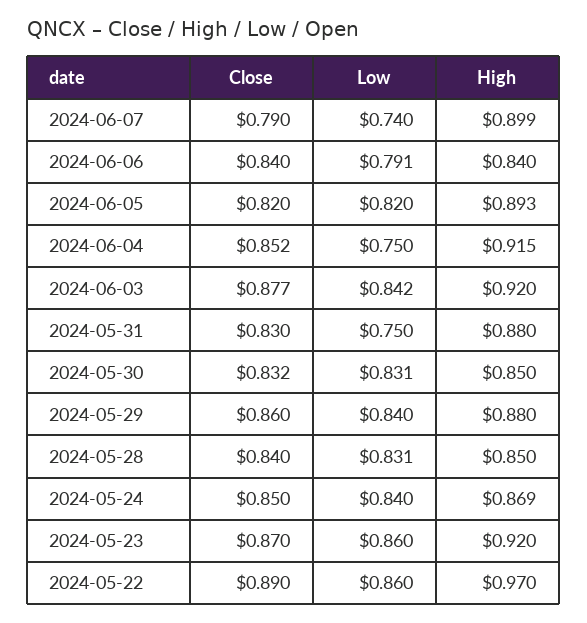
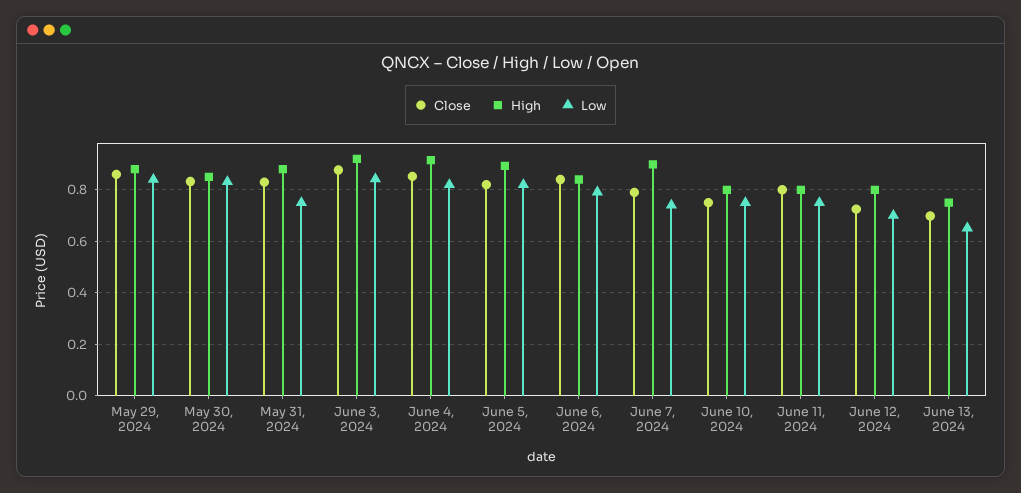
Low, 2024-06-04: 0.75 -> 0.825
Close, 2024-05-28: 0.84 -> none
Low, 2024-05-28: 0.831 -> none
High, 2024-05-28: 0.85 -> none
Close, 2024-05-24: 0.85 -> none
Low, 2024-05-24: 0.84 -> none
High, 2024-05-24: 0.869 -> none
Close, 2024-05-23: 0.87 -> none
Low, 2024-05-23: 0.86 -> none
High, 2024-05-23: 0.92 -> none
Close, 2024-05-22: 0.89 -> none
Low, 2024-05-22: 0.86 -> none
High, 2024-05-22: 0.97 -> none
Close, June 10, 2024: none -> 0.75
High, June 10, 2024: none -> 0.8
Low, June 10, 2024: none -> 0.75
Close, June 11, 2024: none -> 0.8
High, June 11, 2024: none -> 0.8
Low, June 11, 2024: none -> 0.75
Close, June 12, 2024: none -> 0.725
High, June 12, 2024: none -> 0.8
Low, June 12, 2024: none -> 0.7
Close, June 13, 2024: none -> 0.7
High, June 13, 2024: none -> 0.75
Low, June 13, 2024: none -> 0.65

